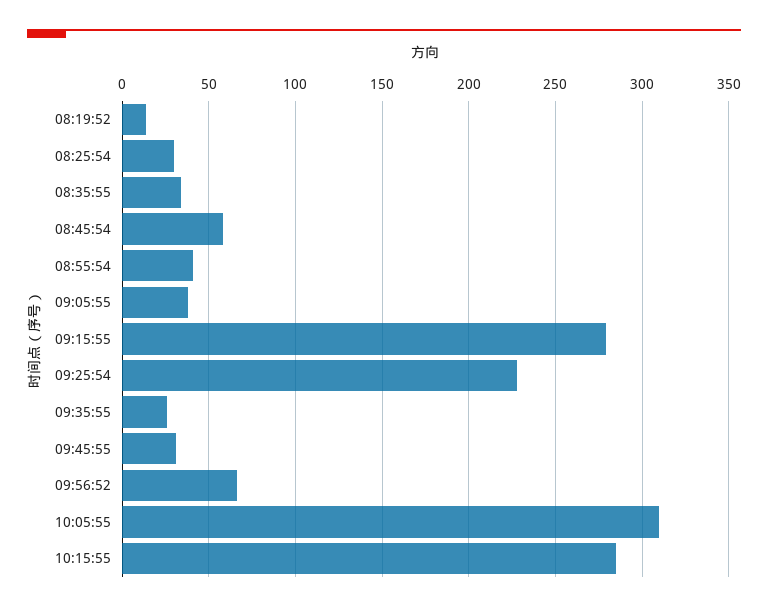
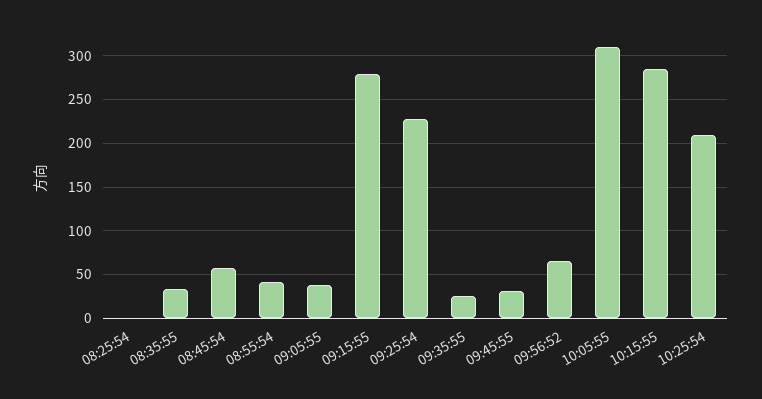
08:19:52: 15 -> none
08:25:54: 30 -> 0
10:25:54: none -> 210

